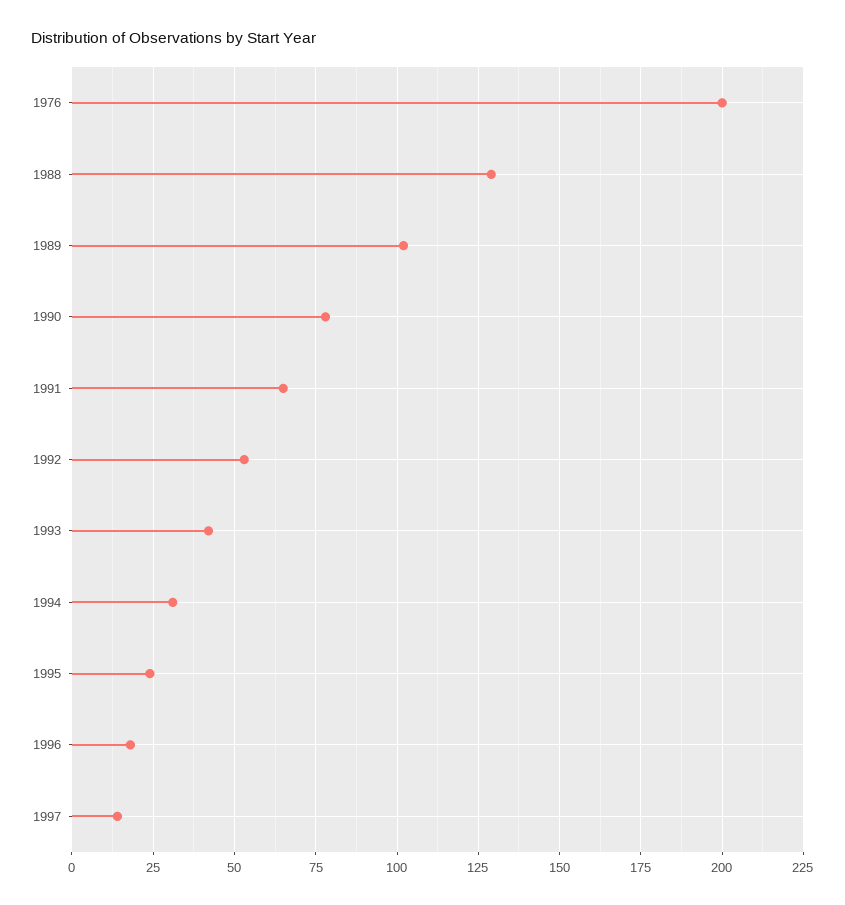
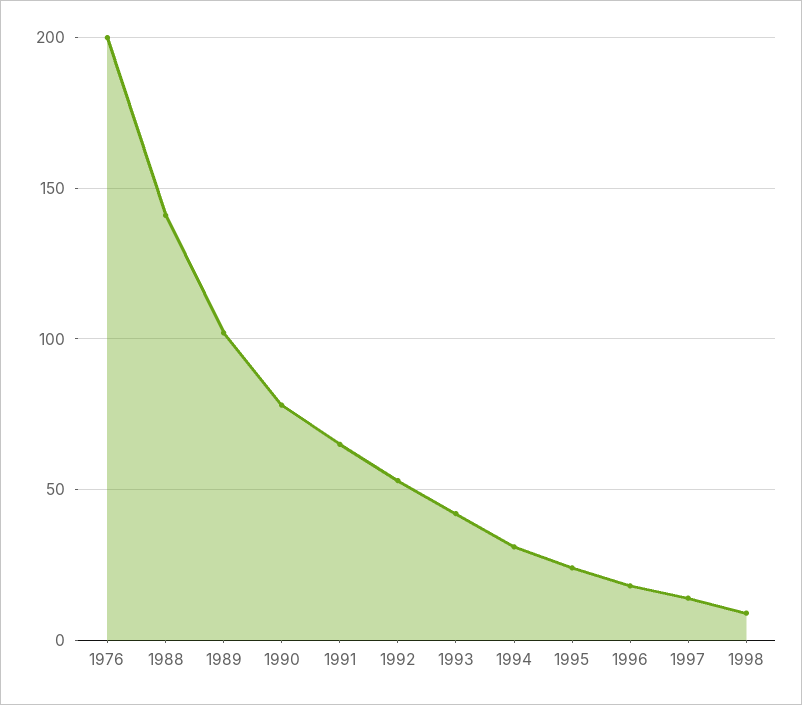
1988: 130 -> 140
1998: none -> 10

